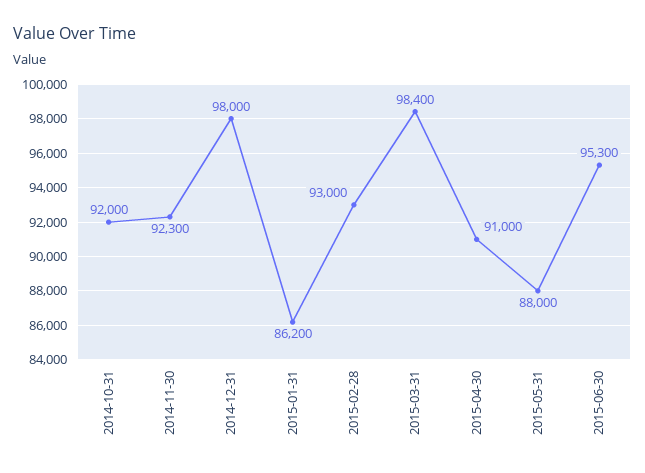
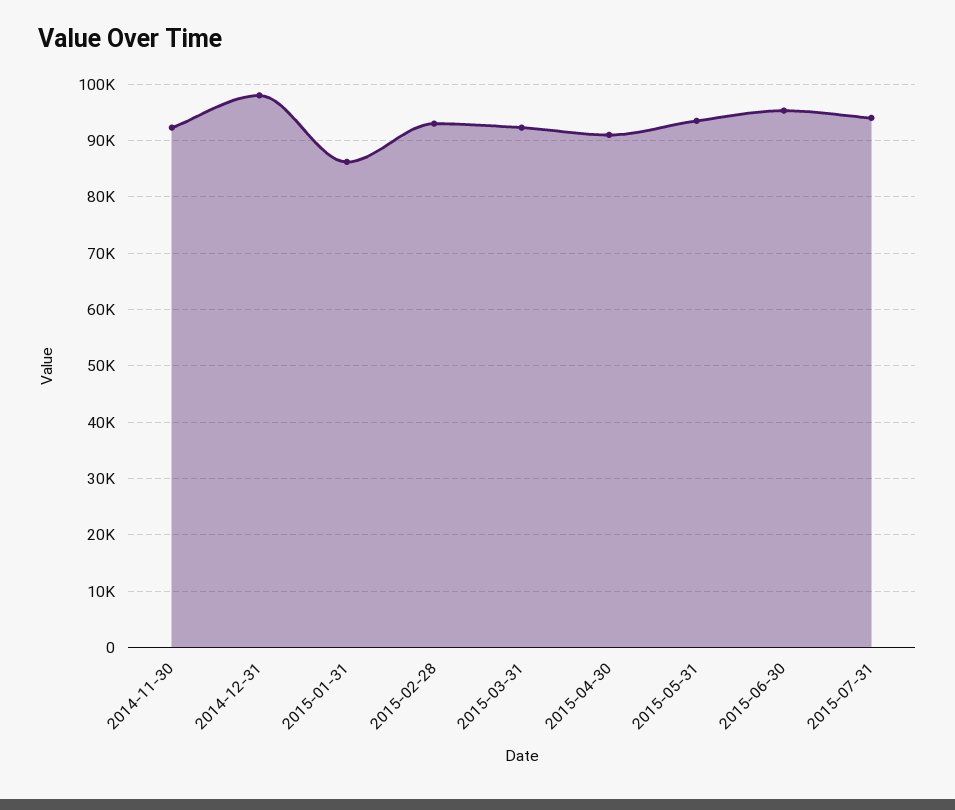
2014-10-31: 92000 -> none
2015-03-31: 98400 -> 92000
2015-05-31: 88000 -> 94000
2015-07-31: none -> 94000

